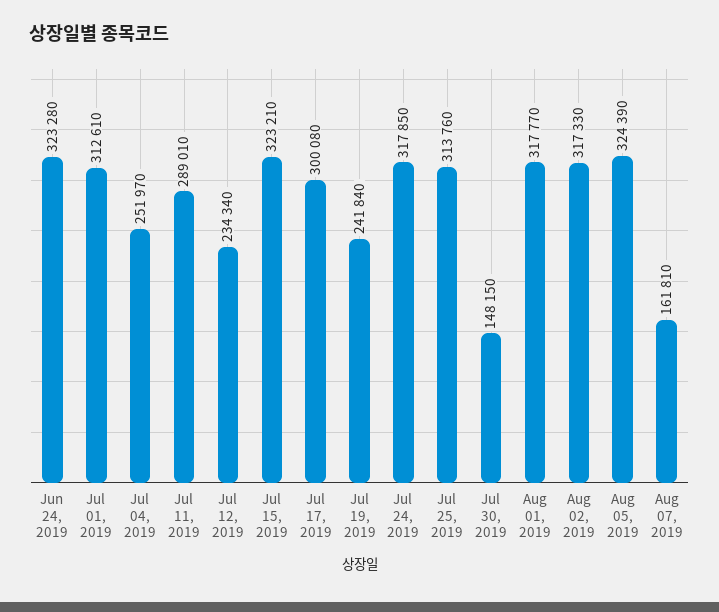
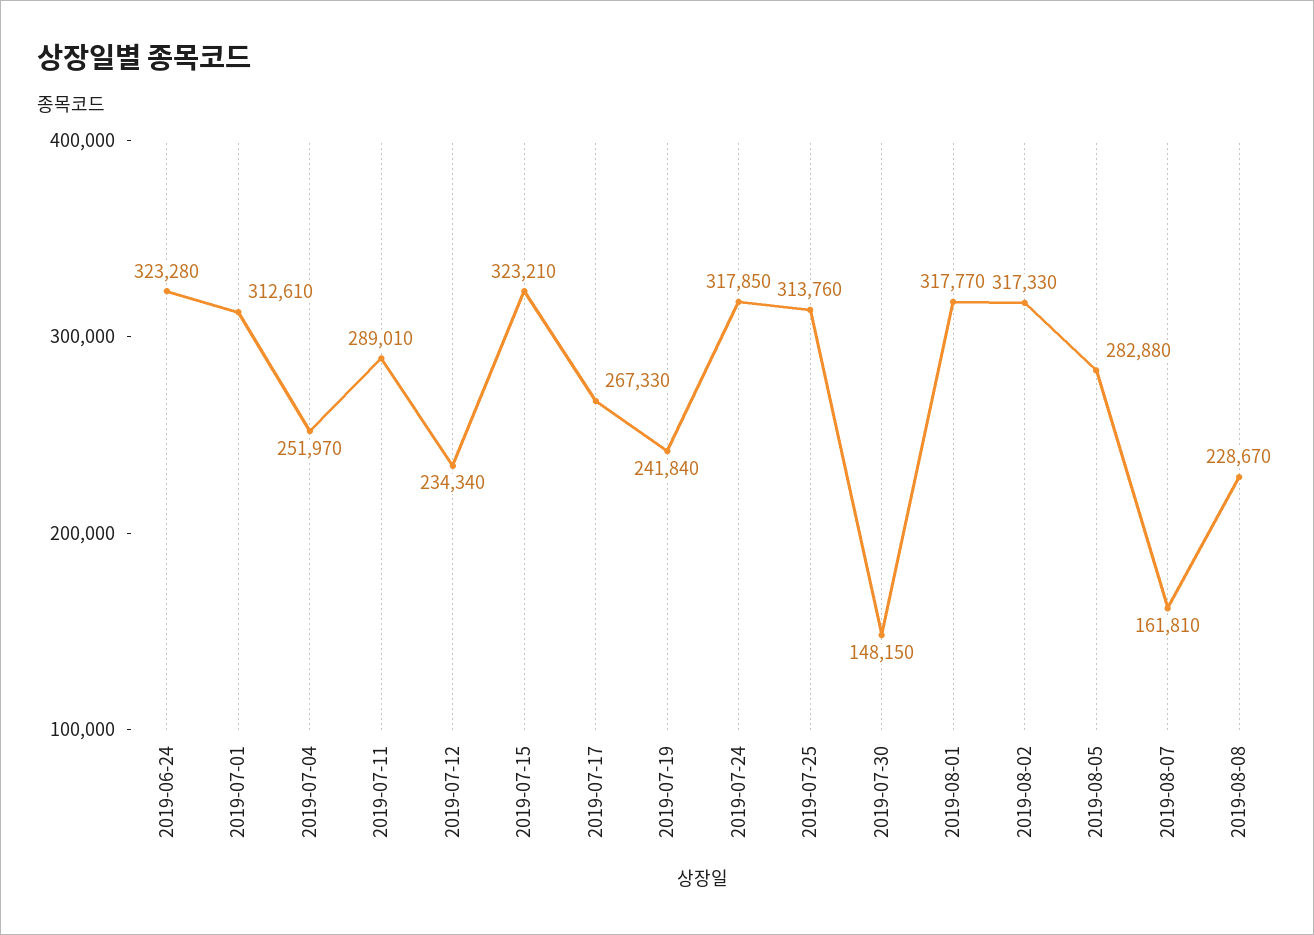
Jul 17, 2019: 300080 -> 267330
Aug 05, 2019: 324390 -> 282880
2019-08-08: none -> 228670

